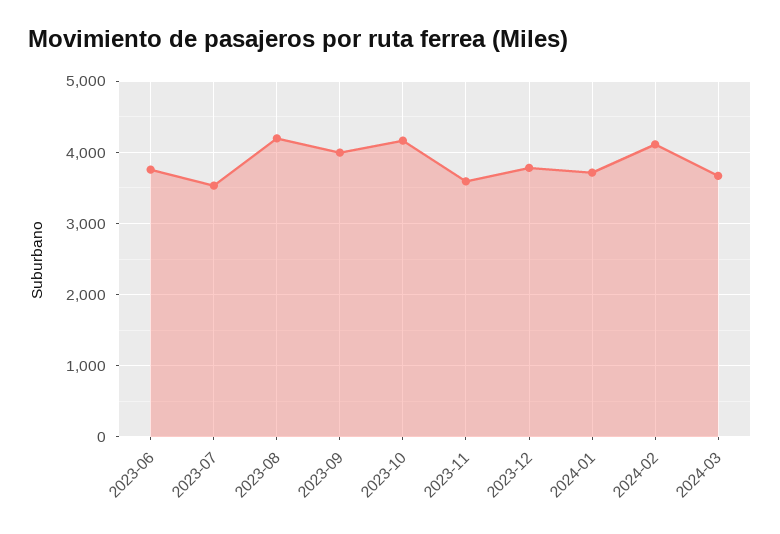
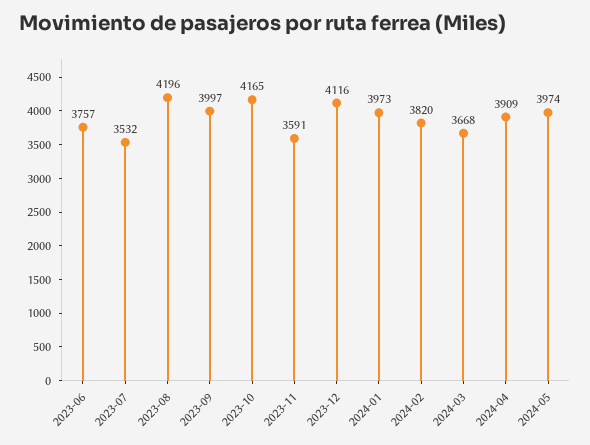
2023-12: 3800 -> 4116
2024-01: 3700 -> 3973
2024-02: 4100 -> 3820
2024-04: none -> 3909
2024-05: none -> 3974

